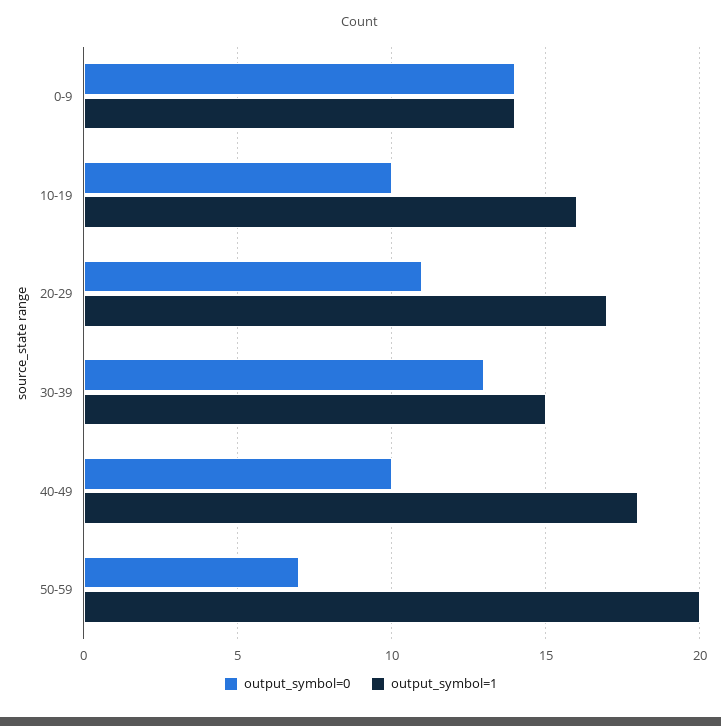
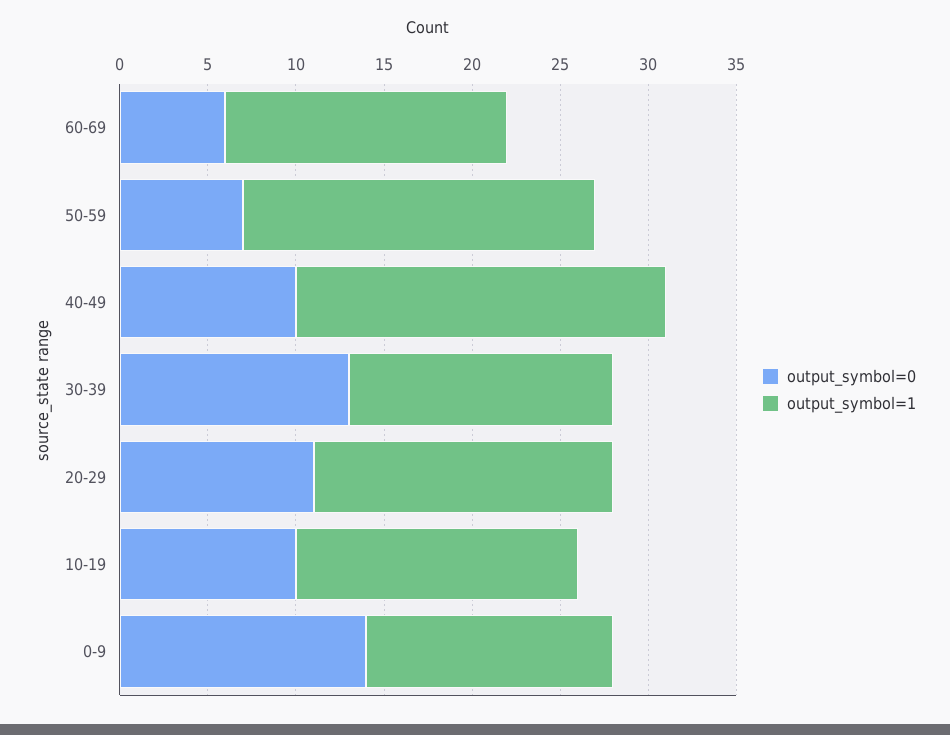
output_symbol=1, 40-49: 18 -> 21
output_symbol=0, 60-69: none -> 6
output_symbol=1, 60-69: none -> 16

